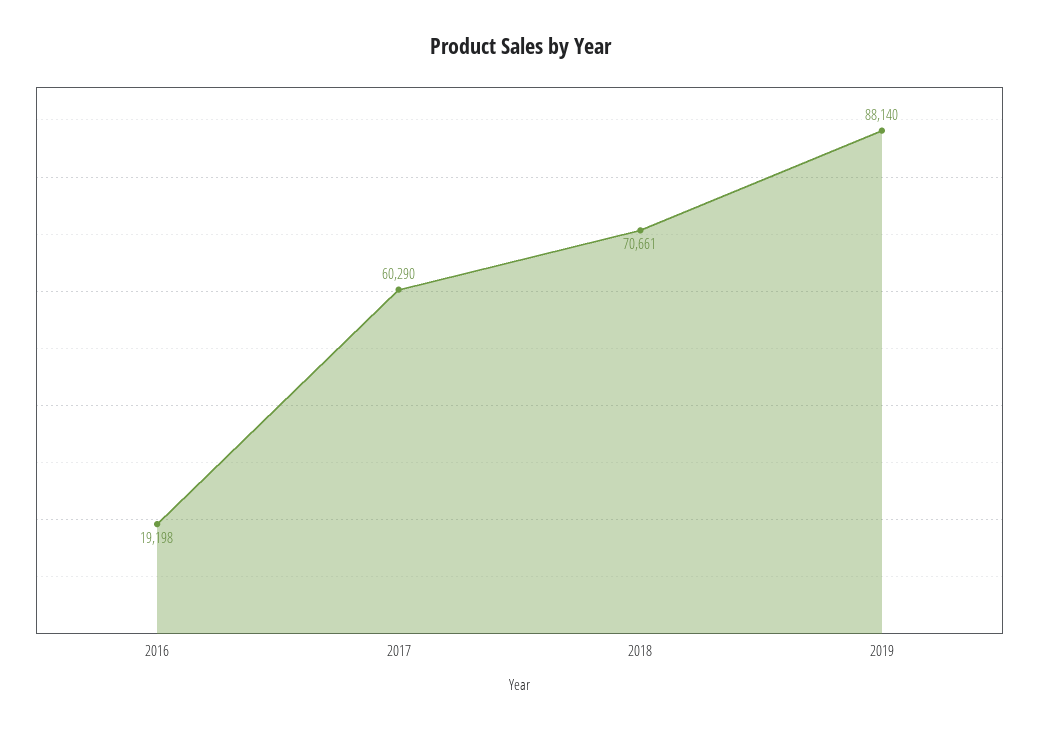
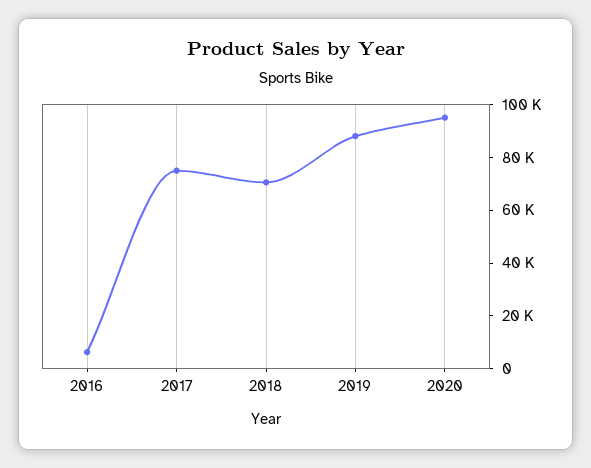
2016: 19198 -> 5000
2017: 60290 -> 75000
2020: none -> 95000

